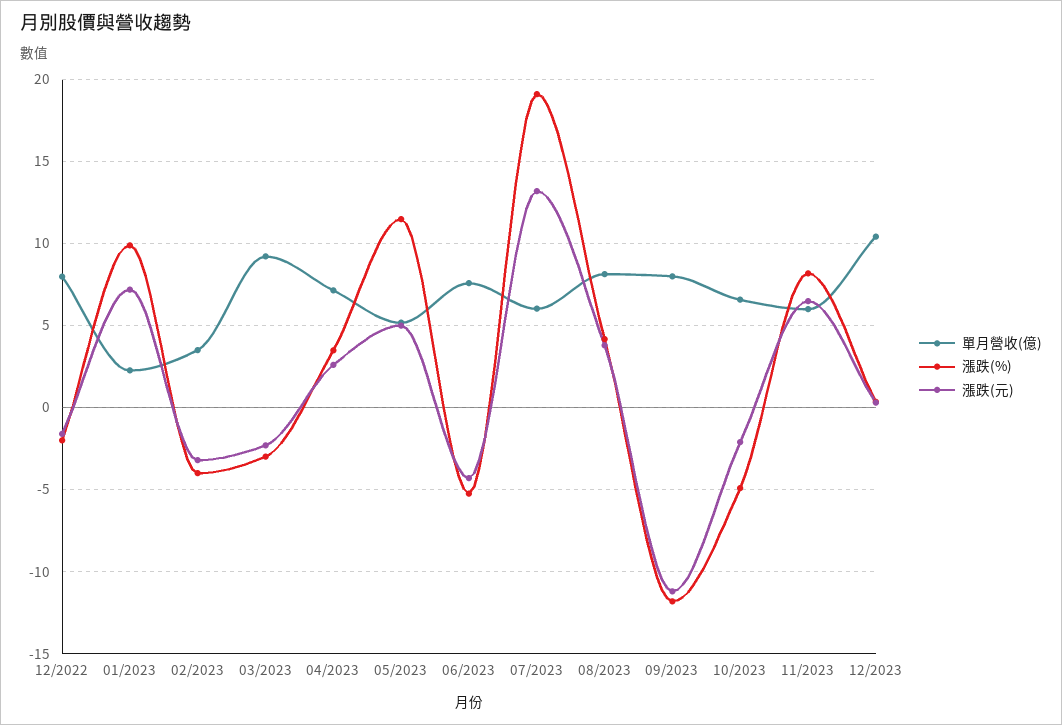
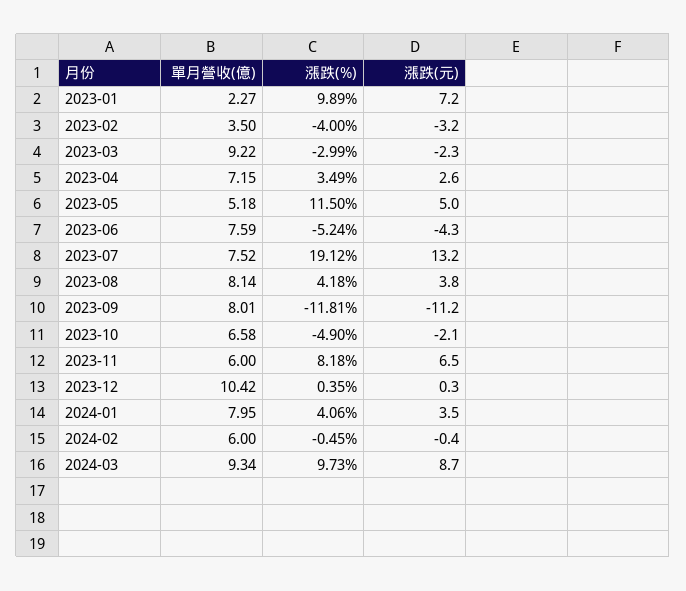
單月營收(億), 12/2022: 8 -> none
漲跌(%), 12/2022: -2 -> none
漲跌(元), 12/2022: -1.5 -> none
單月營收(億), 07/2023: 6 -> 7.52
單月營收(億), 2024-01: none -> 7.95
漲跌(%), 2024-01: none -> 4.06
漲跌(元), 2024-01: none -> 3.5
單月營收(億), 2024-02: none -> 6
漲跌(%), 2024-02: none -> -0.45
漲跌(元), 2024-02: none -> -0.4
單月營收(億), 2024-03: none -> 9.34
漲跌(%), 2024-03: none -> 9.73
漲跌(元), 2024-03: none -> 8.7

